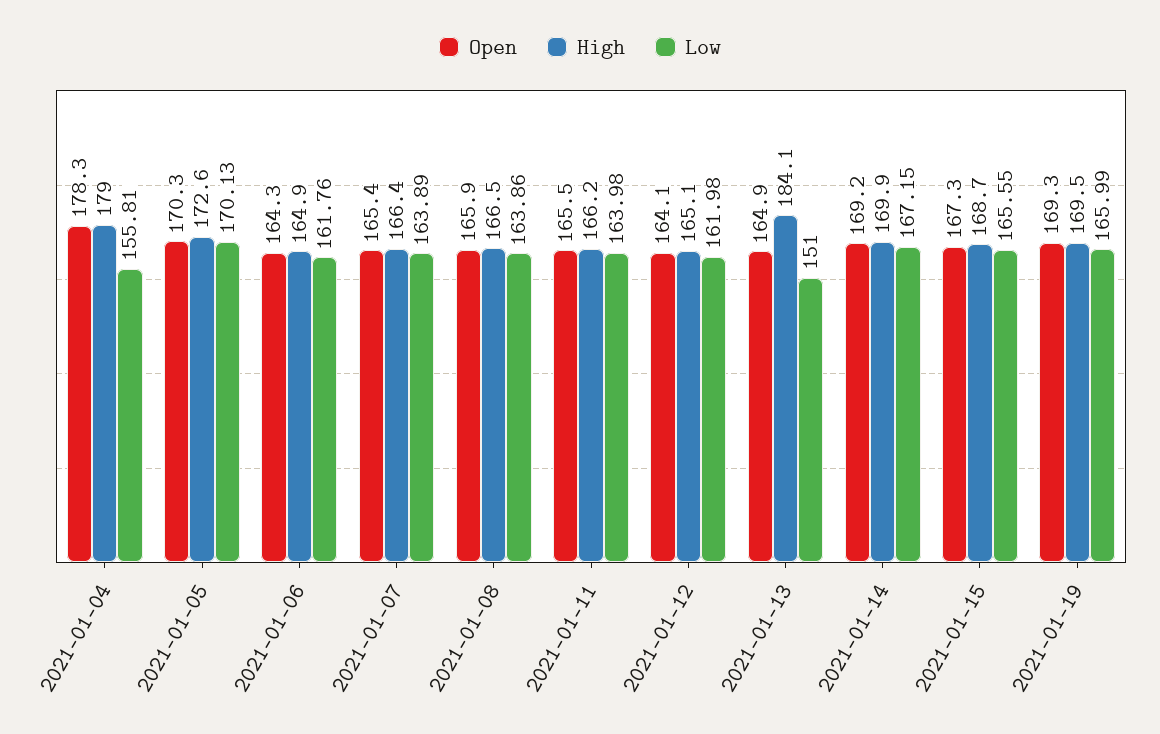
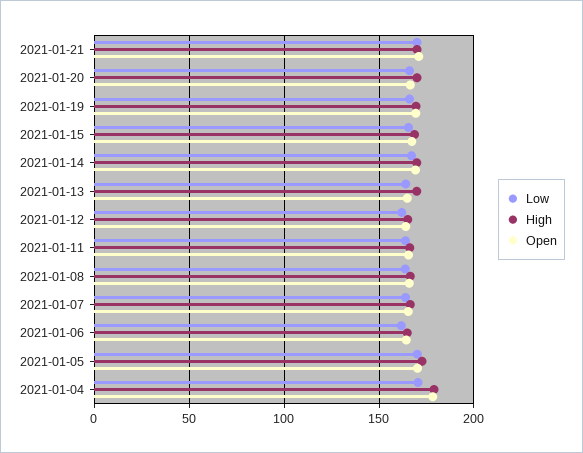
Low, 2021-01-04: 155.81 -> 170
High, 2021-01-13: 184.1 -> 170
Low, 2021-01-13: 151 -> 165
Low, 2021-01-21: none -> 170
High, 2021-01-21: none -> 170
Open, 2021-01-21: none -> 170
Low, 2021-01-20: none -> 165
High, 2021-01-20: none -> 170
Open, 2021-01-20: none -> 165

